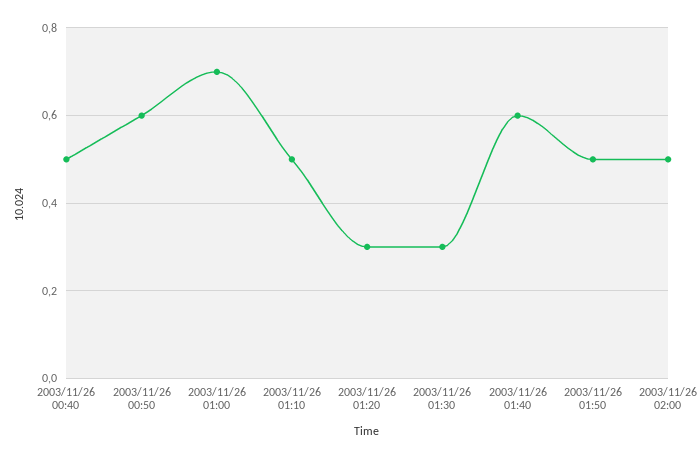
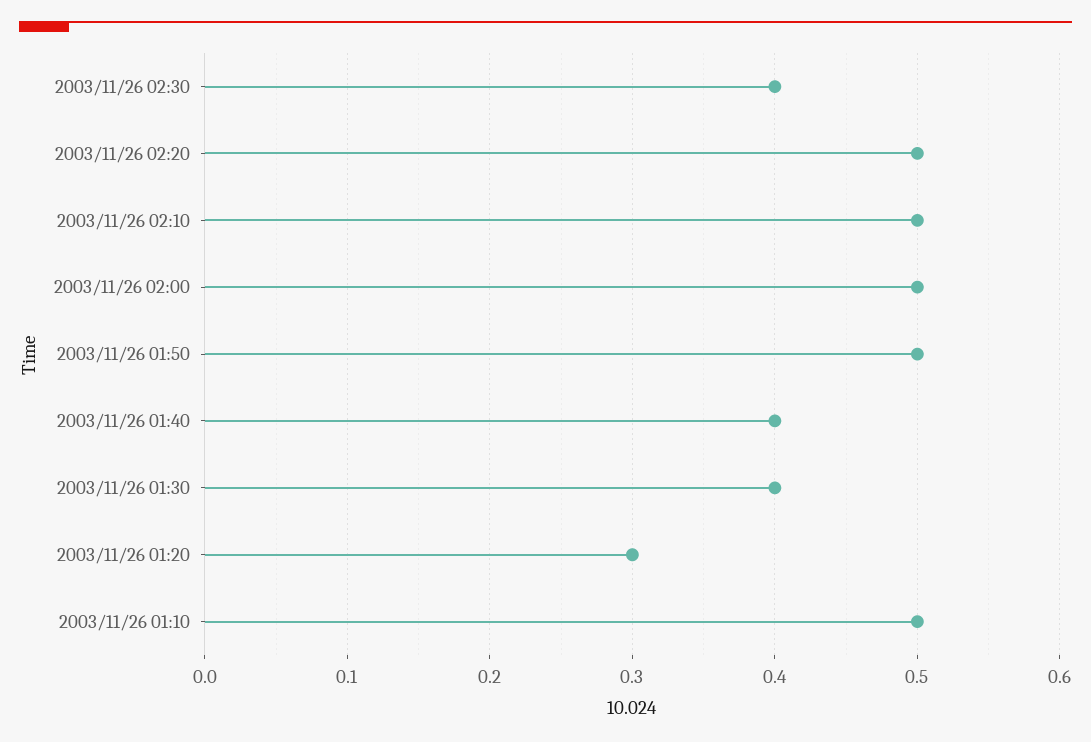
2003/11/26 00:40: 0.5 -> none
2003/11/26 00:50: 0.6 -> none
2003/11/26 01:00: 0.7 -> none
2003/11/26 01:30: 0.3 -> 0.4
2003/11/26 01:40: 0.6 -> 0.4
2003/11/26 02:30: none -> 0.4
2003/11/26 02:20: none -> 0.5
2003/11/26 02:10: none -> 0.5

